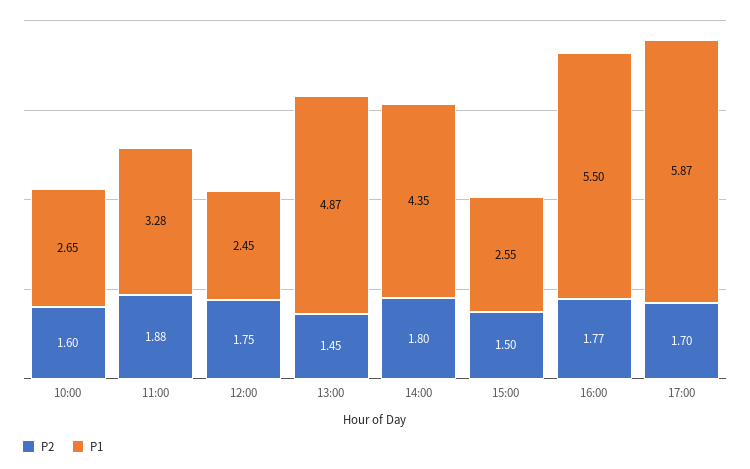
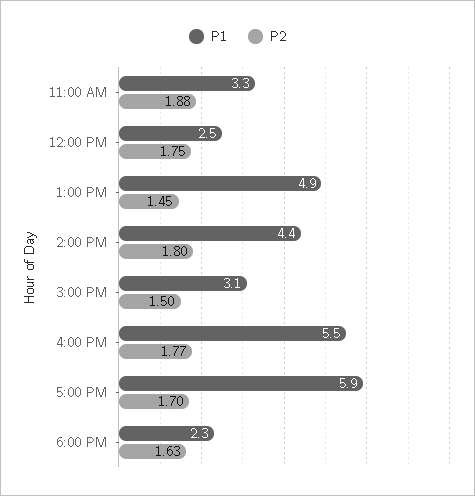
P2, 10:00: 1.6 -> none
P1, 10:00: 2.65 -> none
P1, 15:00: 2.55 -> 3.1
P1, 6:00 PM: none -> 2.3
P2, 6:00 PM: none -> 1.63

